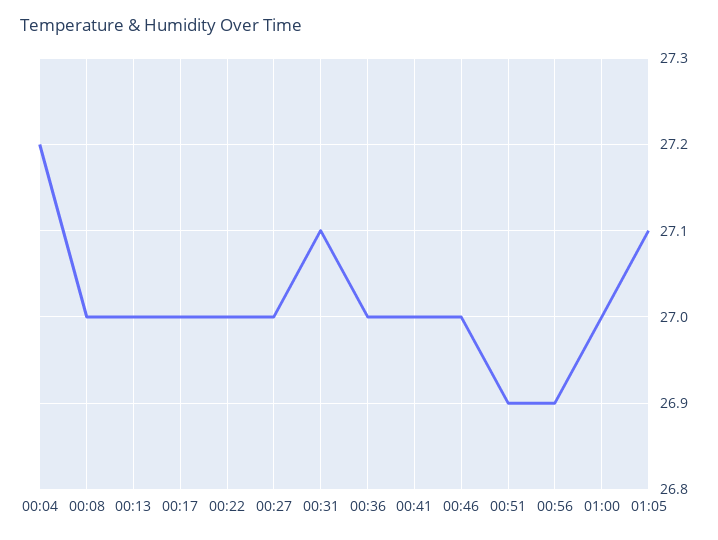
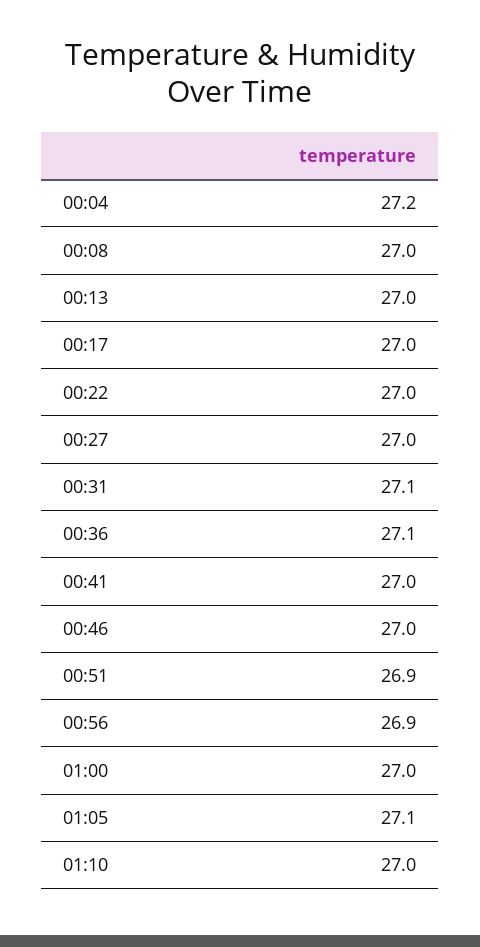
00:36: 27 -> 27.1
01:10: none -> 27

